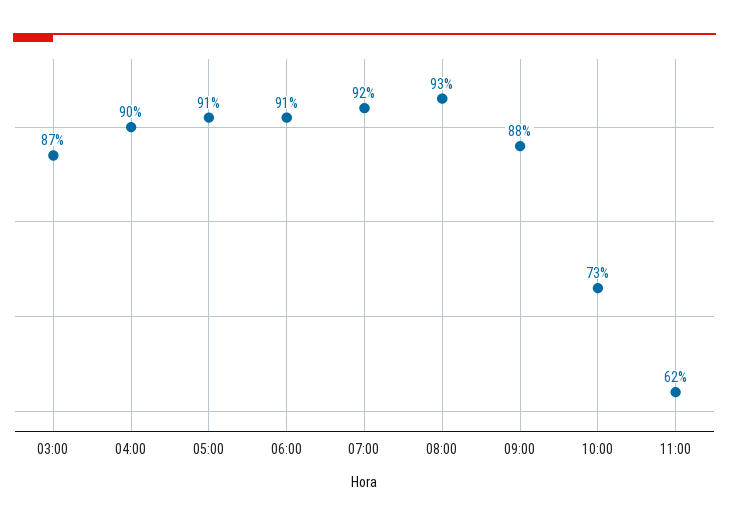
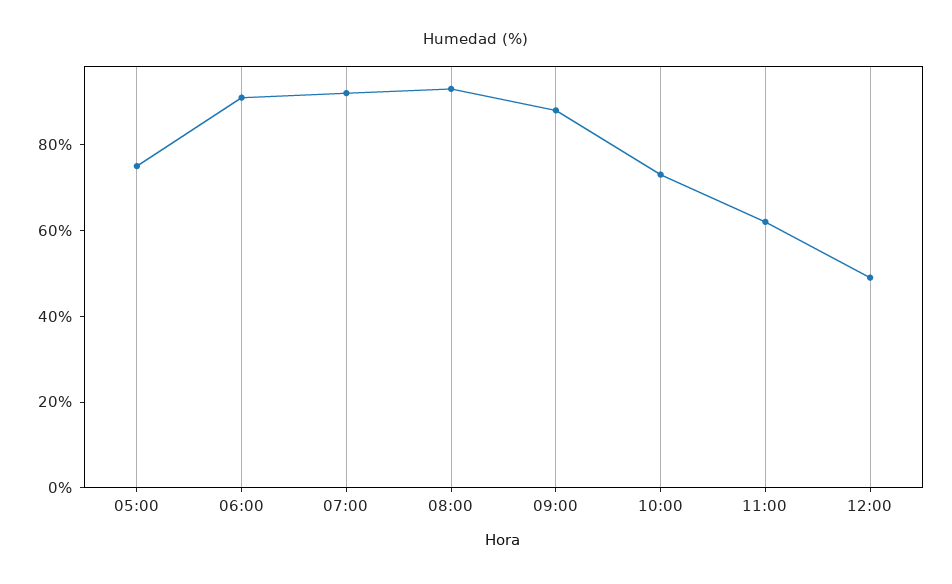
03:00: 87 -> none
04:00: 90 -> none
05:00: 91 -> 75
12:00: none -> 50

